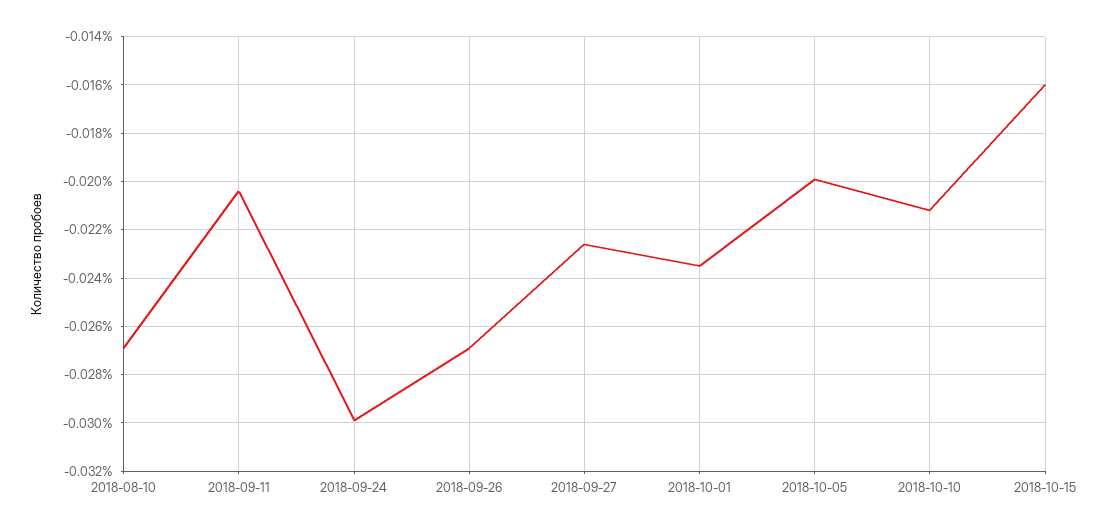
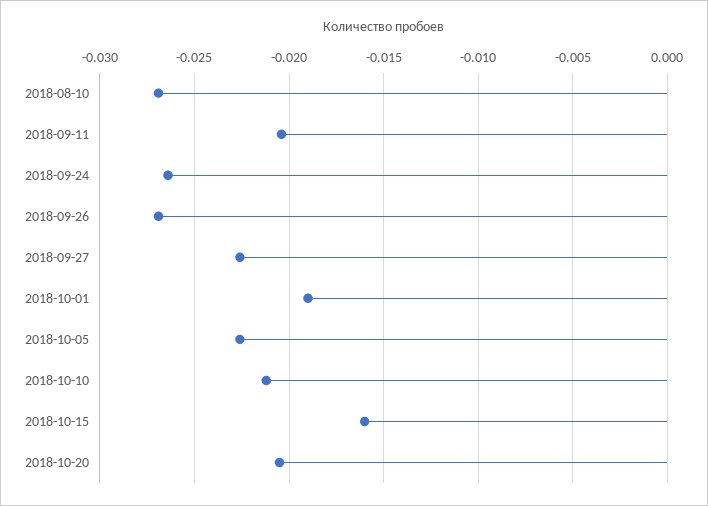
2018-09-24: -0.03 -> -0.0265
2018-10-01: -0.0235 -> -0.019
2018-10-05: -0.02 -> -0.0225
2018-10-20: none -> -0.0205

